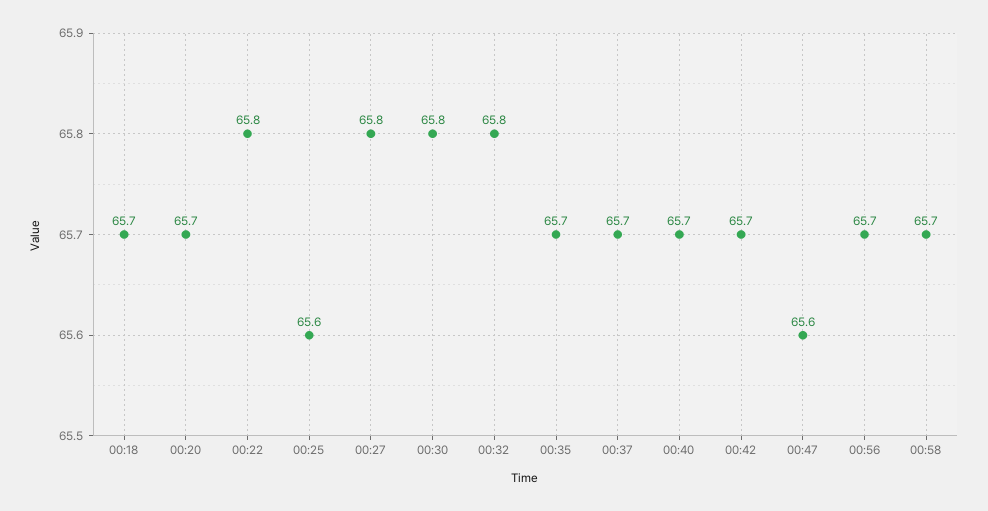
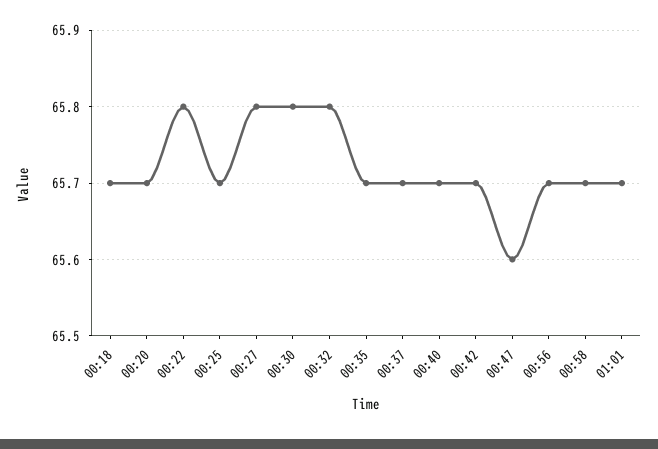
00:25: 65.6 -> 65.7
01:01: none -> 65.7

